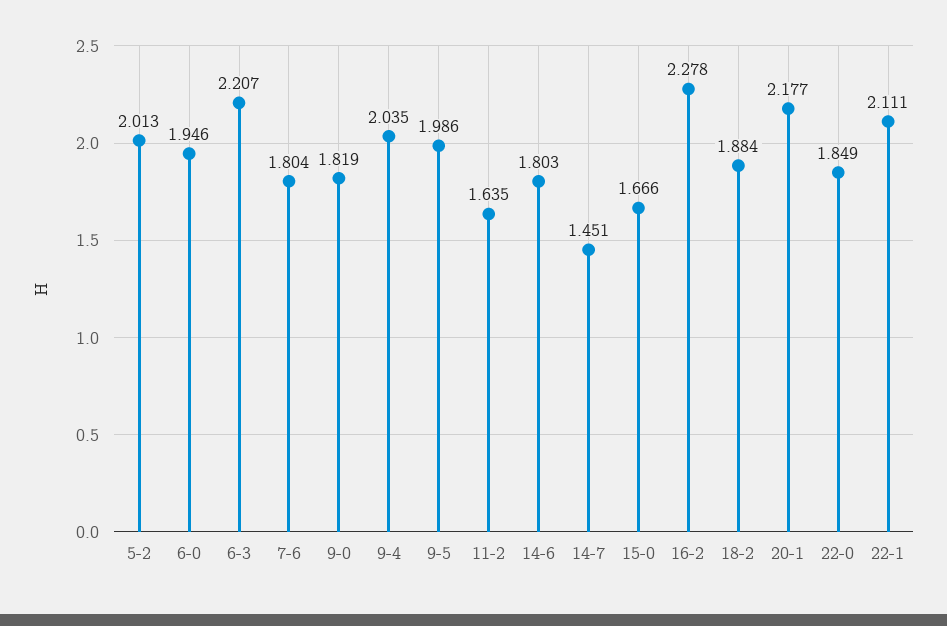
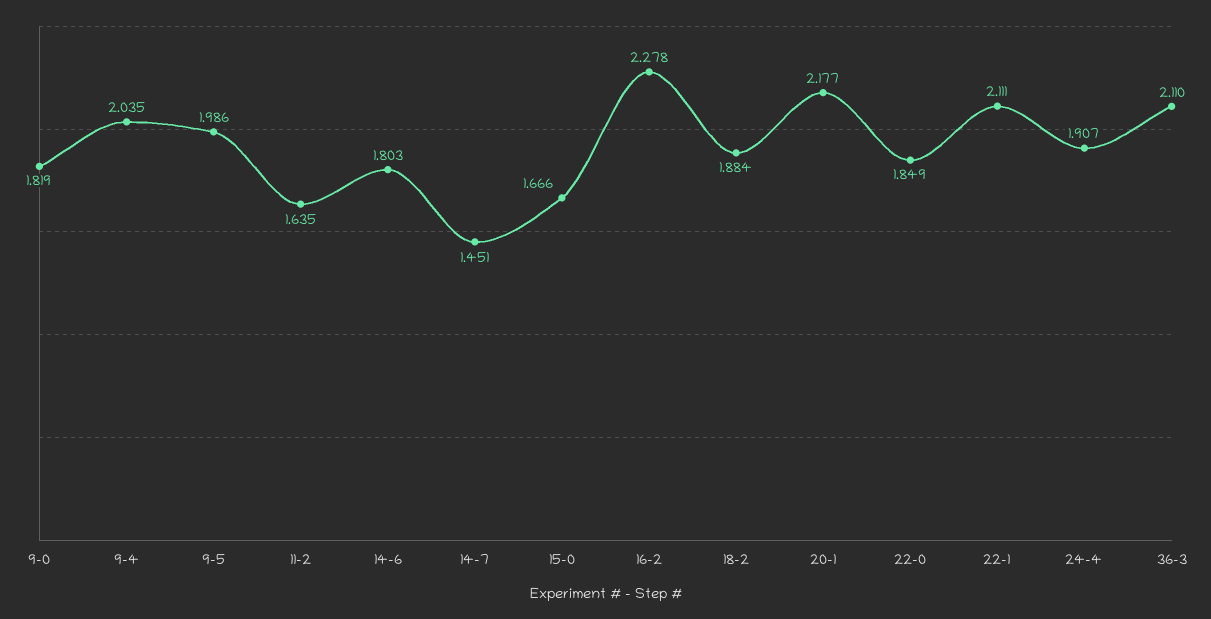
5-2: 2.013 -> none
6-0: 1.946 -> none
6-3: 2.207 -> none
7-6: 1.804 -> none
24-4: none -> 1.907
36-3: none -> 2.11

